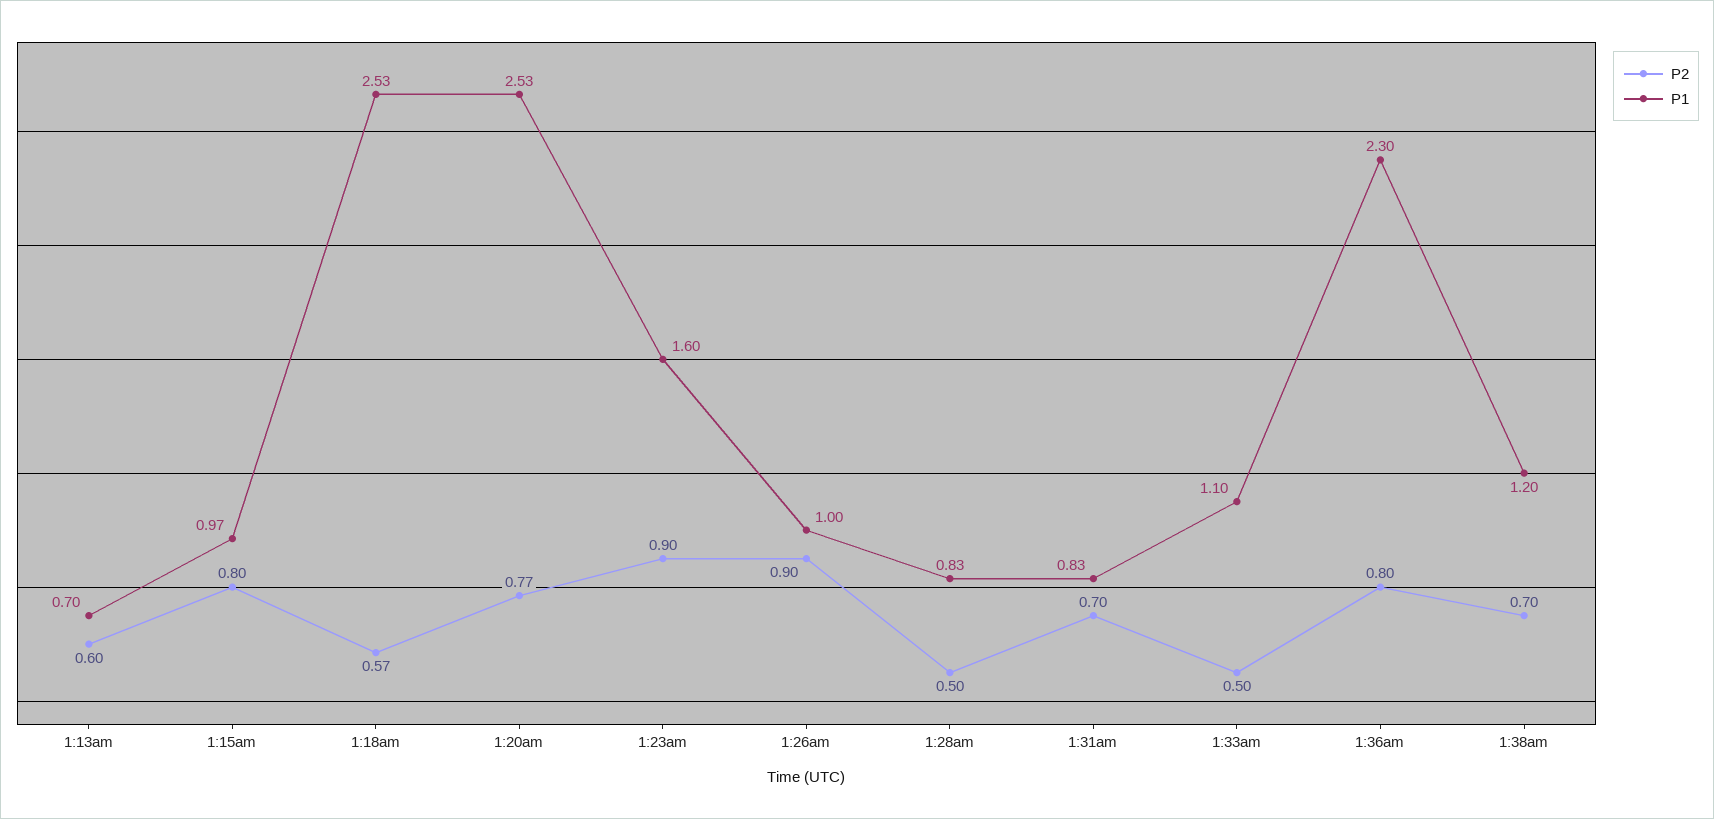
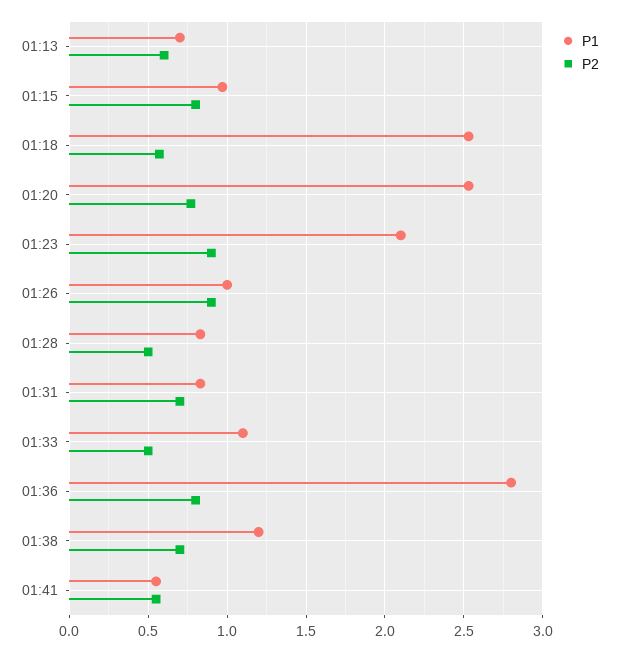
P1, 1:23am: 1.6 -> 2.1
P1, 1:36am: 2.3 -> 2.8
P1, 01:41: none -> 0.55
P2, 01:41: none -> 0.55

